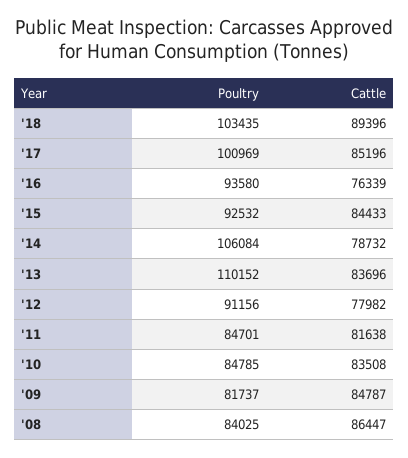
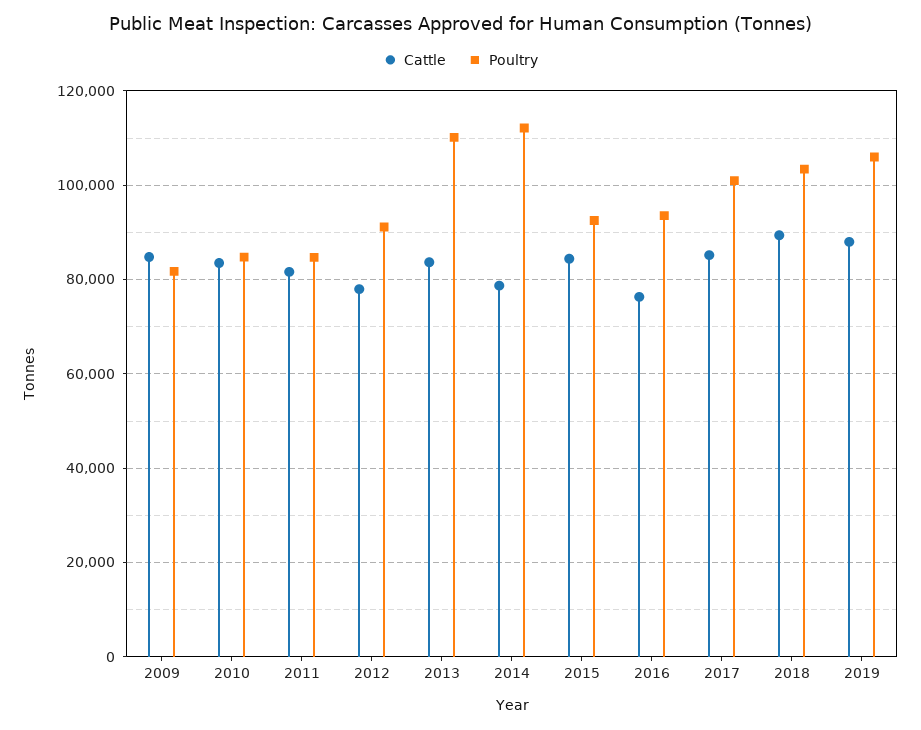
Poultry, '14: 106084 -> 112000
Poultry, '08: 84025 -> none
Cattle, '08: 86447 -> none
Cattle, 2019: none -> 88000
Poultry, 2019: none -> 106000

